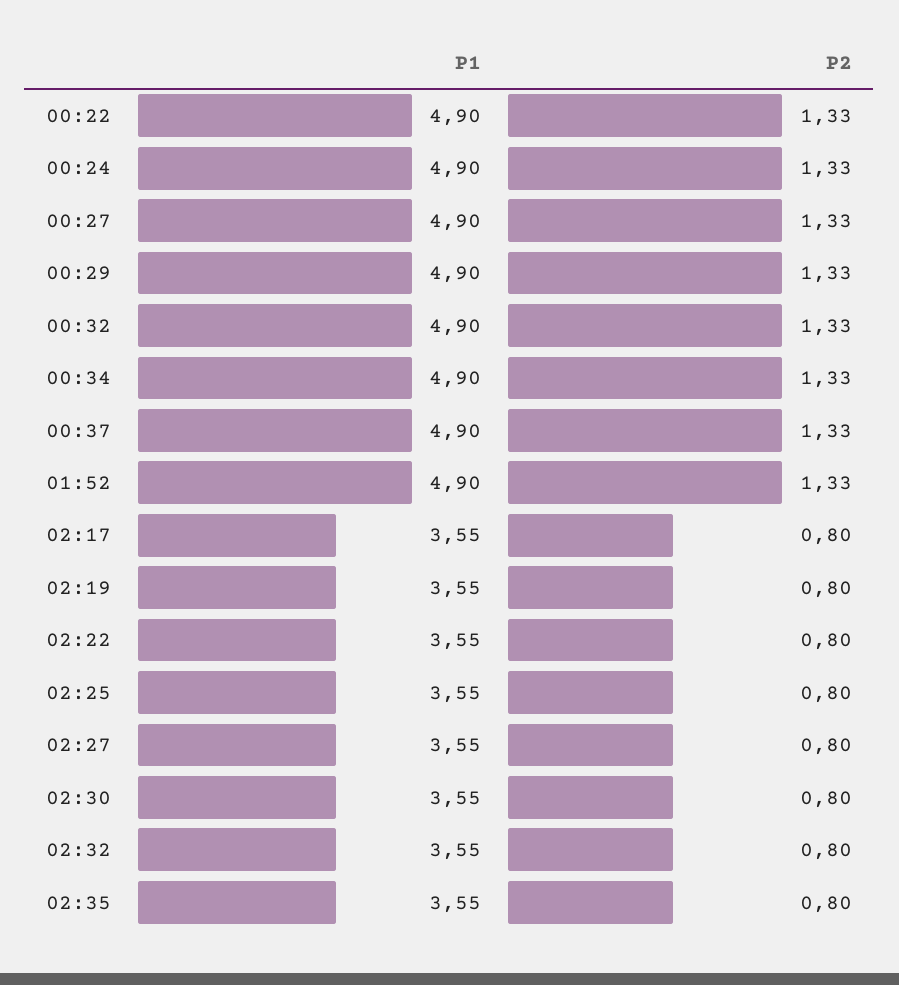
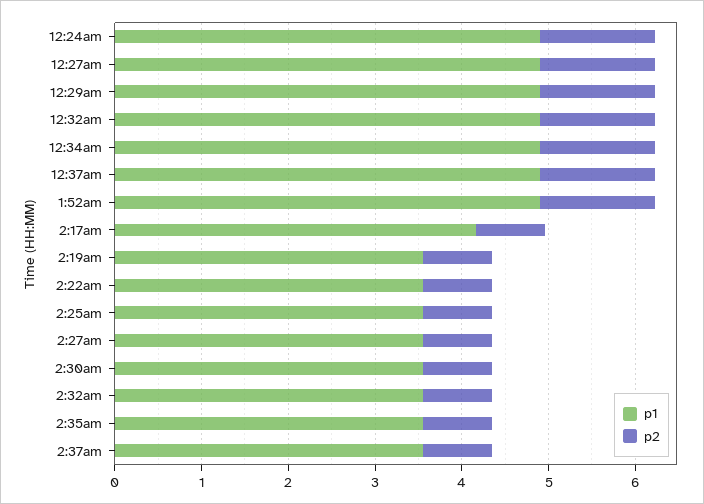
P1, 00:22: 4.9 -> none
P2, 00:22: 1.33 -> none
P1, 02:17: 3.55 -> 4.2
P1, 2:37am: none -> 3.6
P2, 2:37am: none -> 0.8

